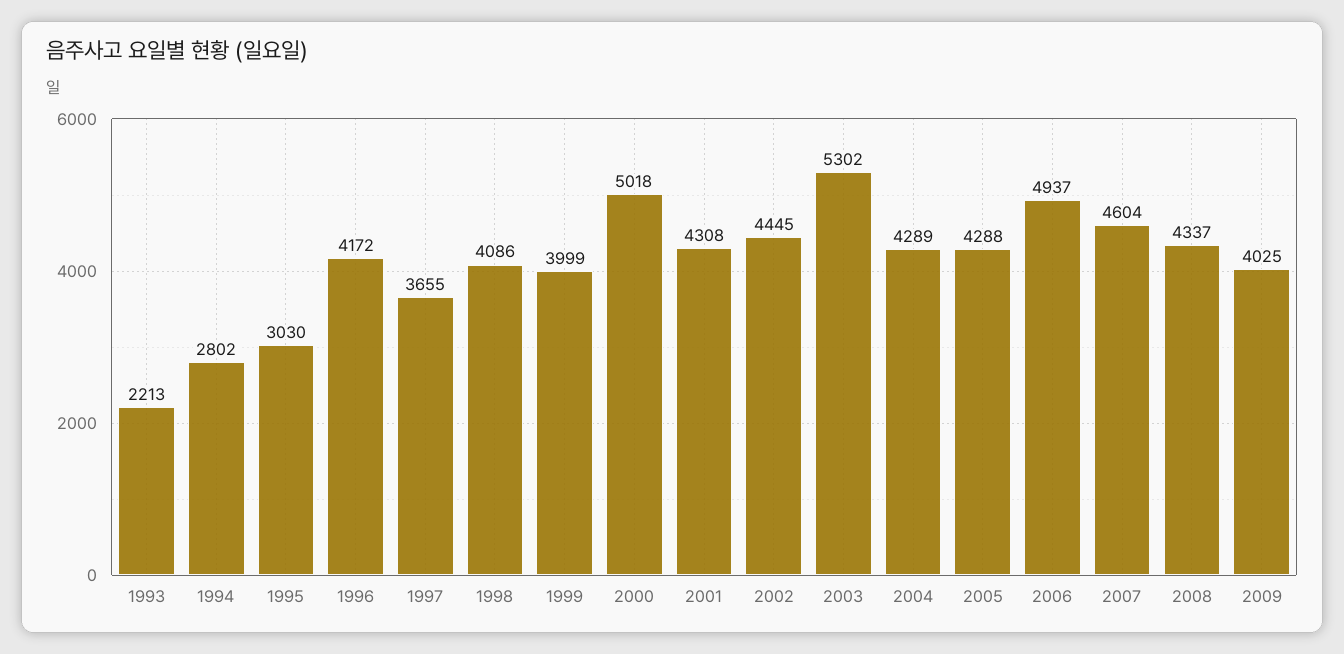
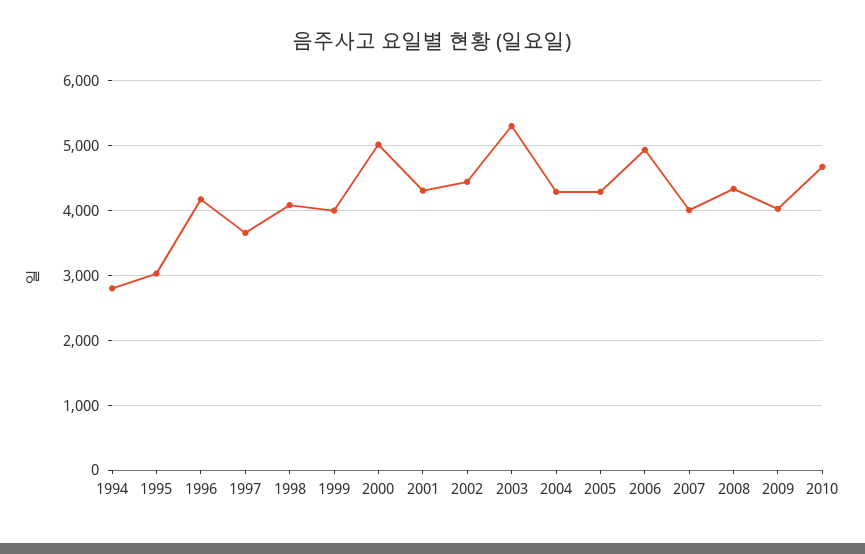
1993: 2213 -> none
2007: 4604 -> 4000
2010: none -> 4700

